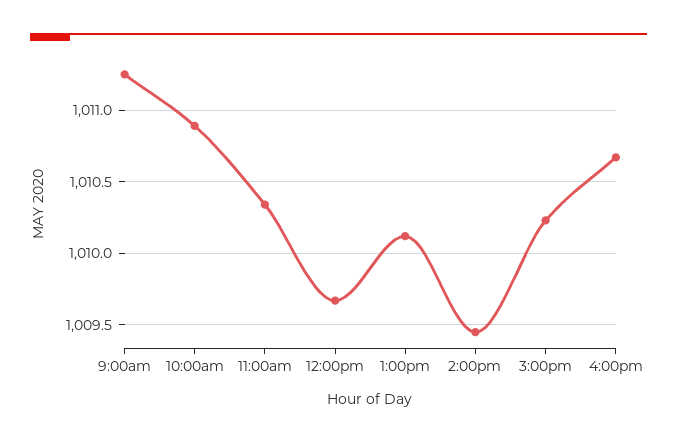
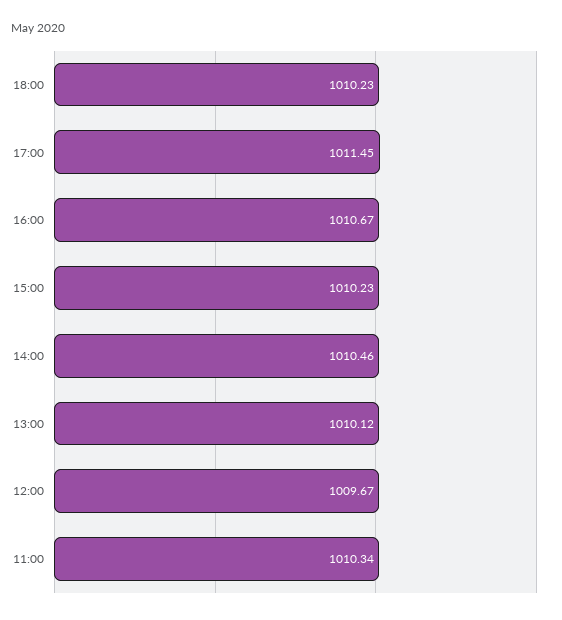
9:00am: 1011.25 -> none
10:00am: 1010.9 -> none
2:00pm: 1009.45 -> 1010.46
18:00: none -> 1010.23
17:00: none -> 1011.45

